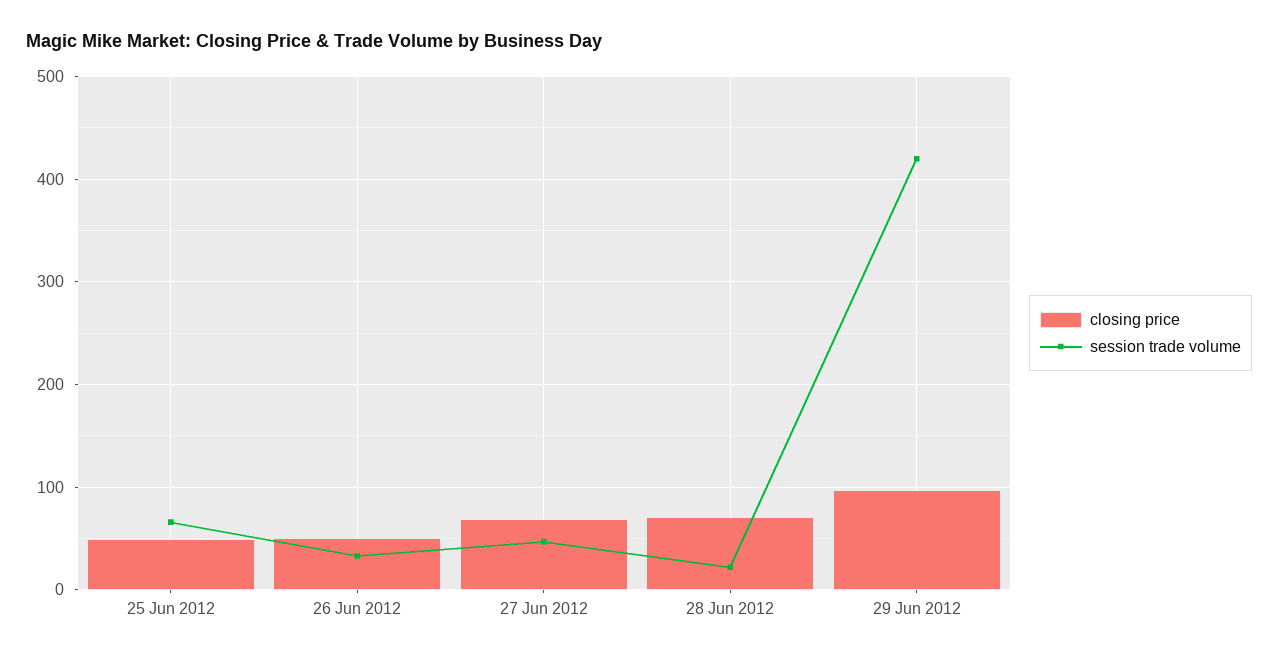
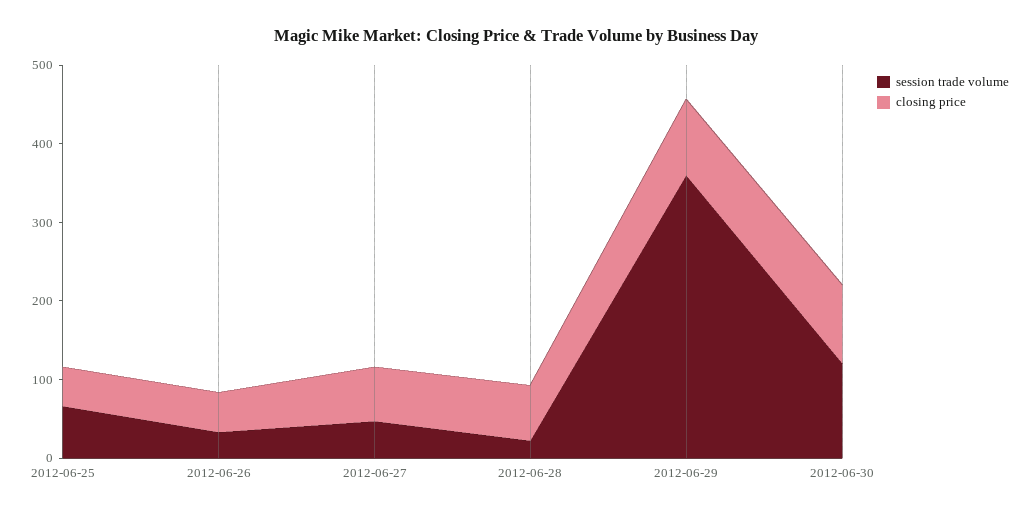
session trade volume, 29 Jun 2012: 420 -> 360
session trade volume, 2012-06-30: none -> 120
closing price, 2012-06-30: none -> 100

